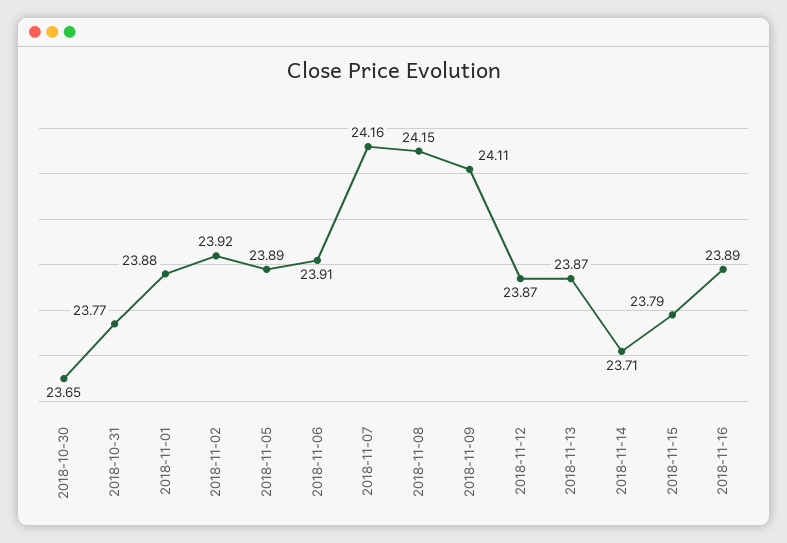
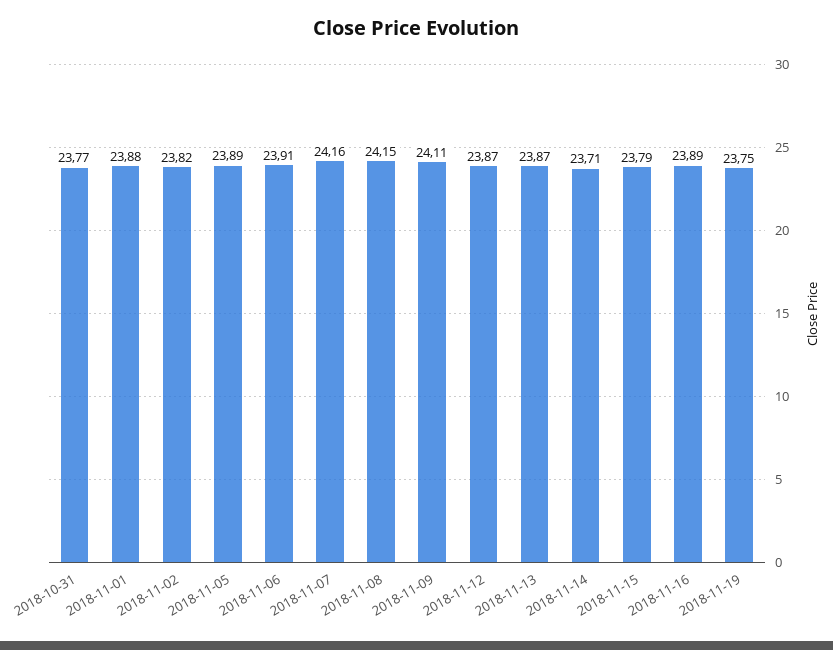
2018-10-30: 23.65 -> none
2018-11-02: 23.92 -> 23.82
2018-11-19: none -> 23.75

